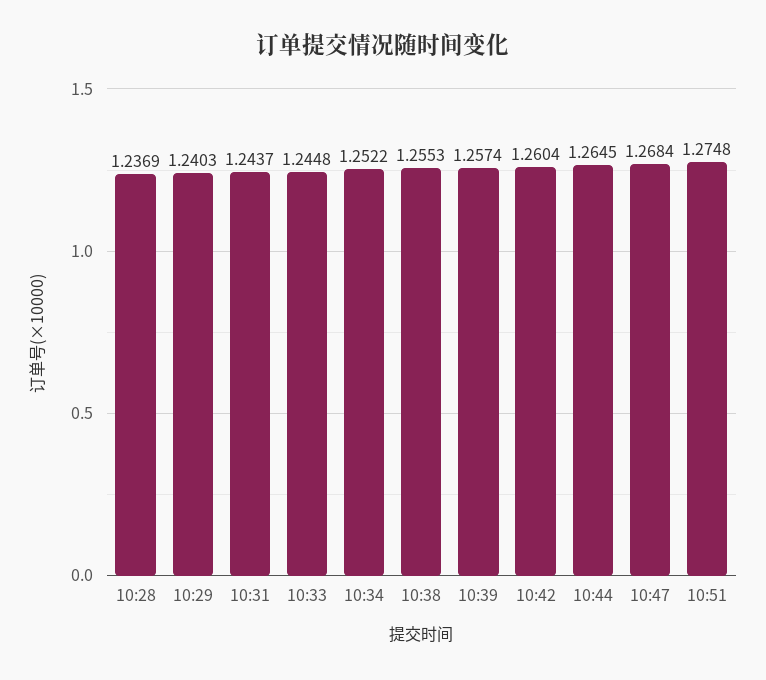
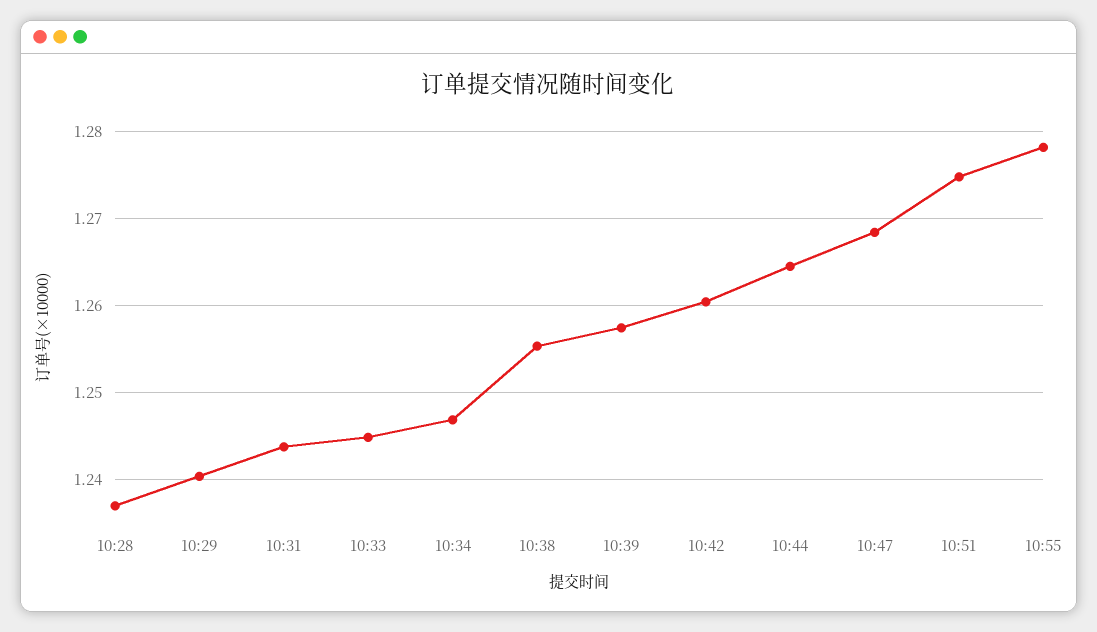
10:34: 1.2522 -> 1.247
10:55: none -> 1.278

